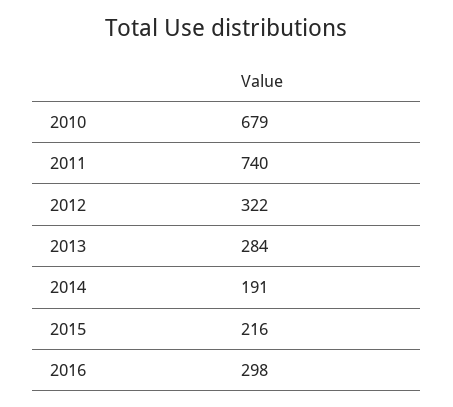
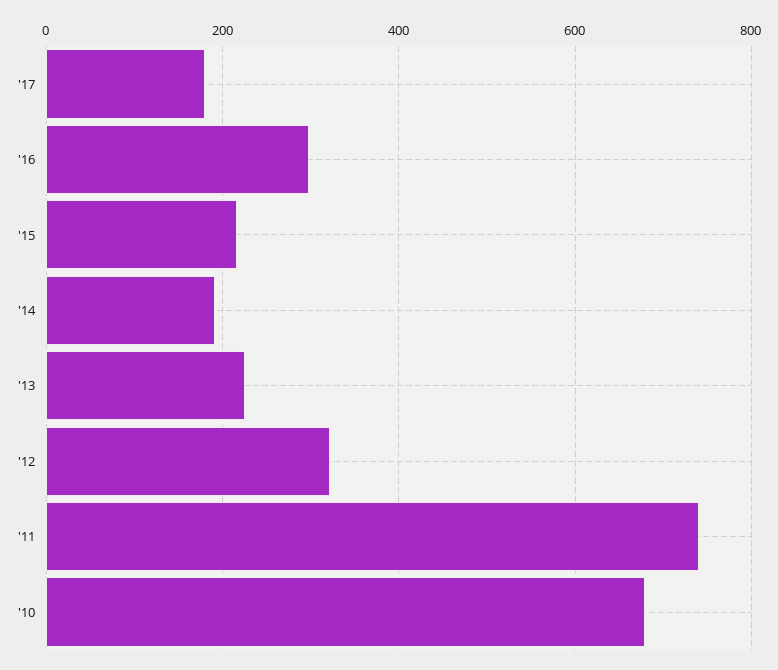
2013: 284 -> 220
'17: none -> 180

